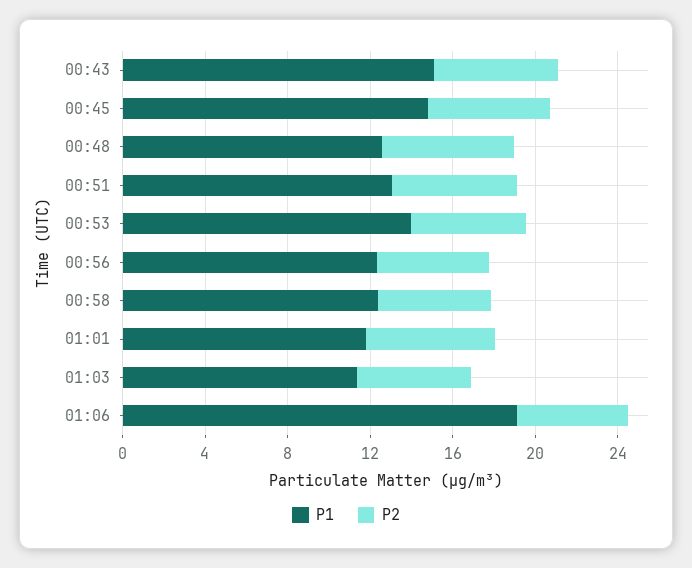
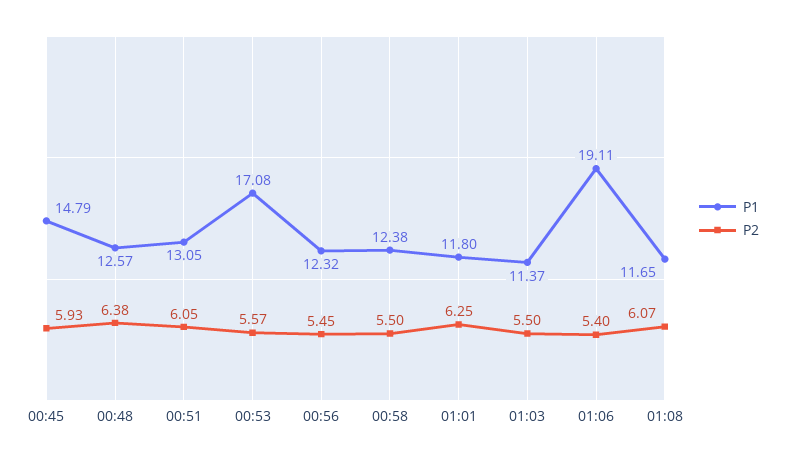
P1, 00:43: 15 -> none
P2, 00:43: 6 -> none
P1, 00:53: 14 -> 17.08
P1, 01:08: none -> 11.65
P2, 01:08: none -> 6.07

